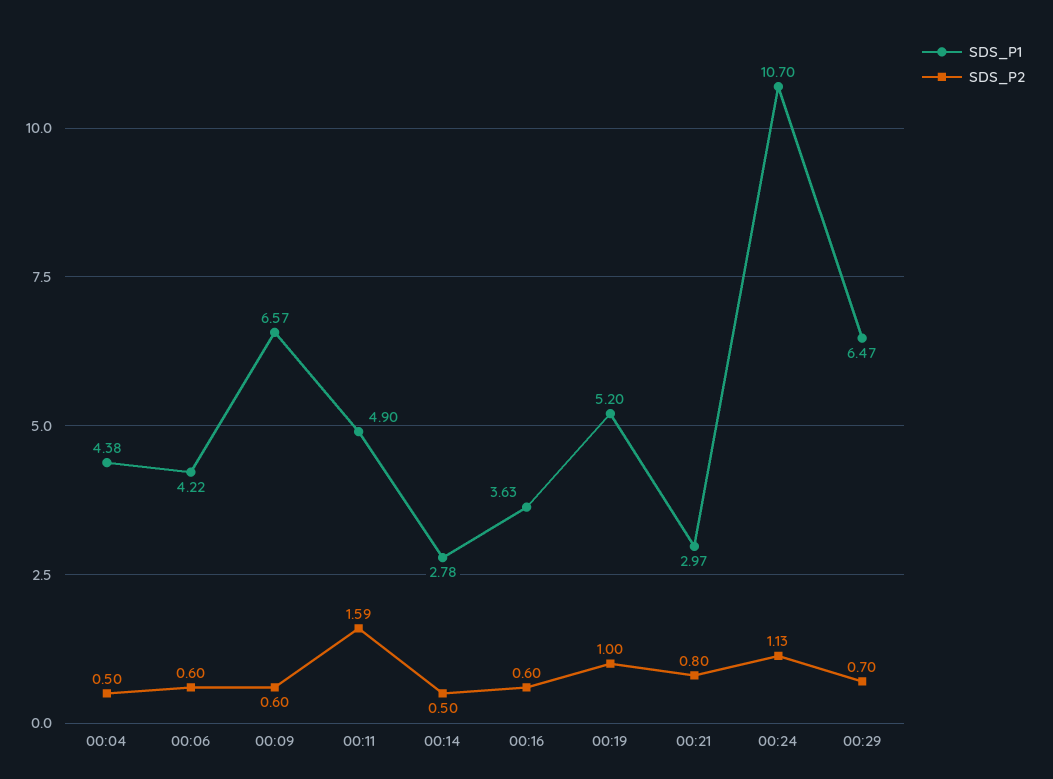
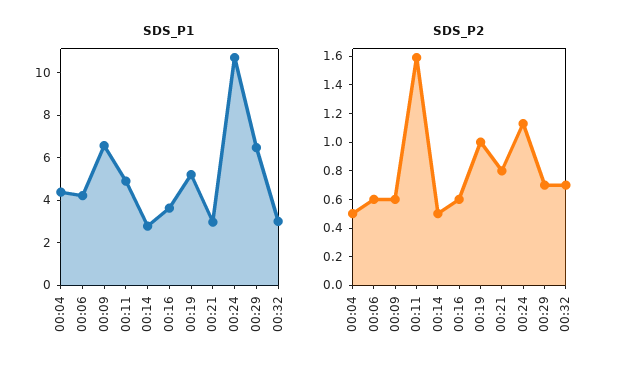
SDS_P1, 00:32: none -> 3
SDS_P2, 00:32: none -> 0.7

